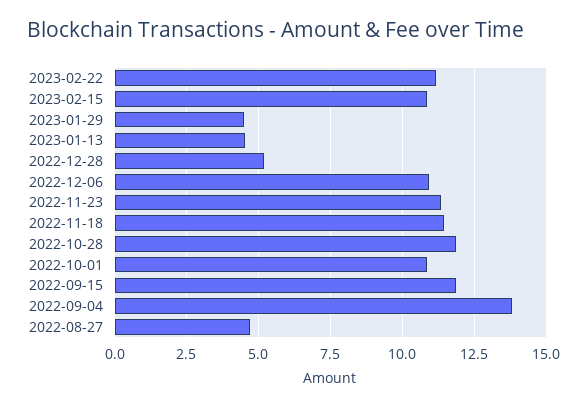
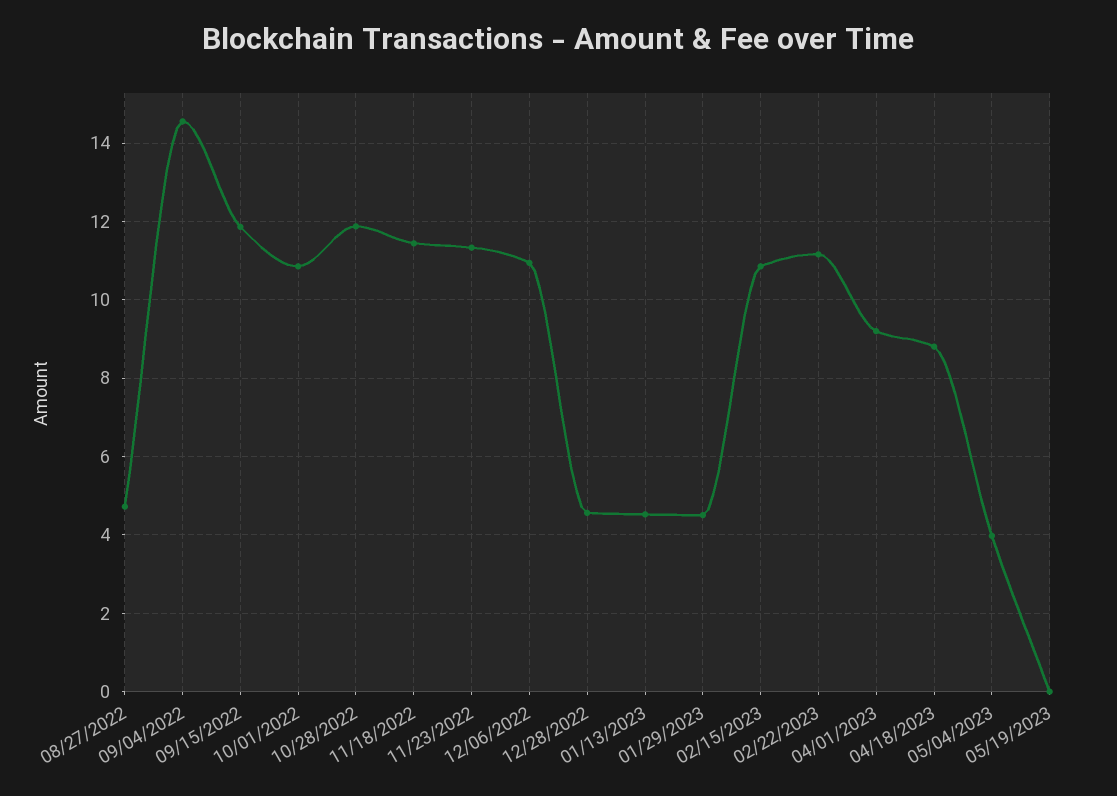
2022-12-28: 5.25 -> 4.6
2022-09-04: 13.75 -> 14.6
04/01/2023: none -> 9.2
04/18/2023: none -> 8.8
05/04/2023: none -> 4
05/19/2023: none -> 0

